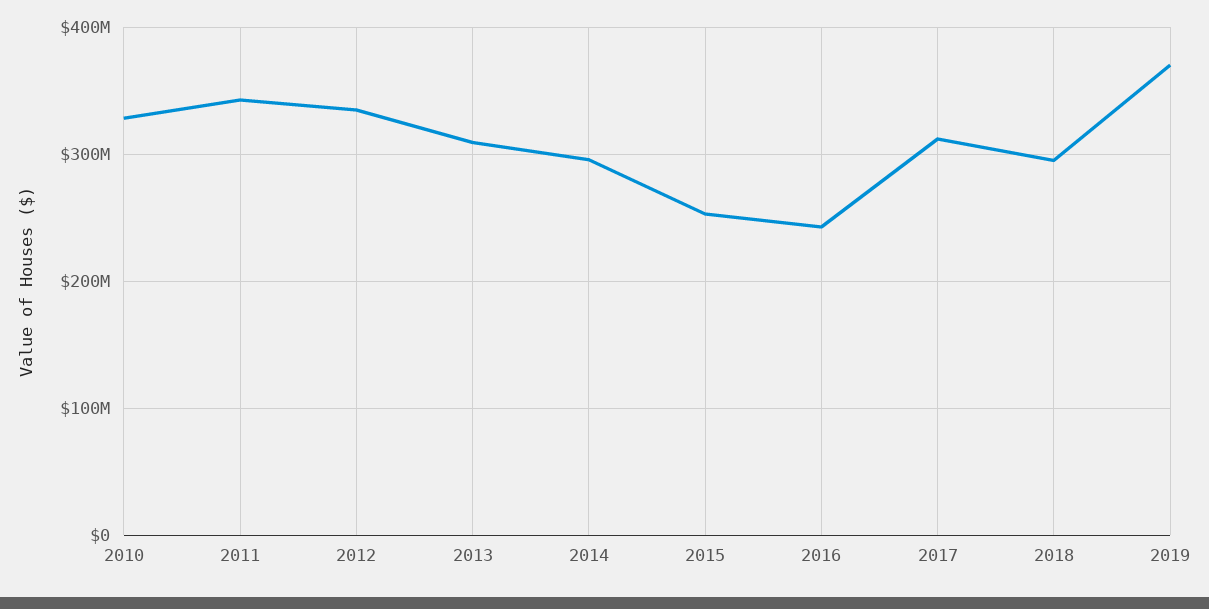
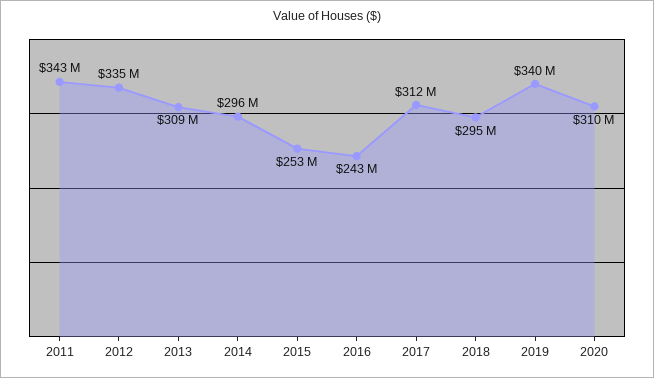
2010: 330000000 -> none
2019: 370000000 -> 340000000
2020: none -> 310000000

